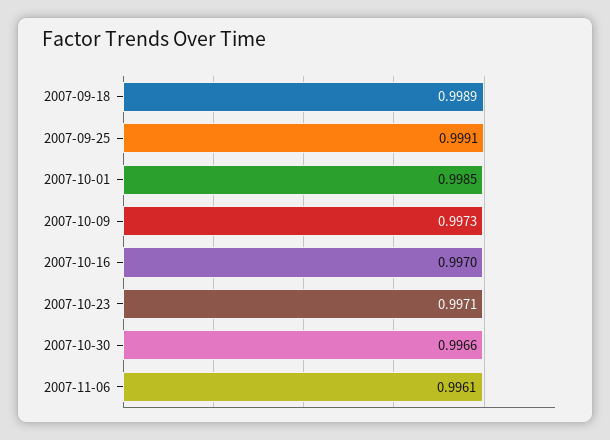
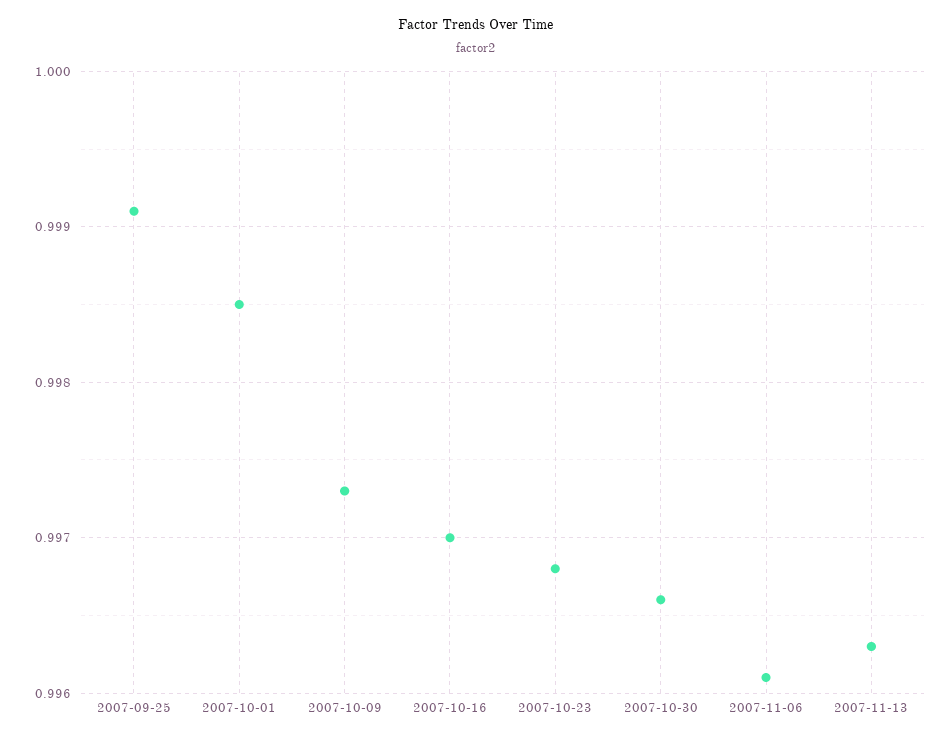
2007-09-18: 0.9989 -> none
2007-10-23: 0.9971 -> 0.9968
2007-11-13: none -> 0.9963

